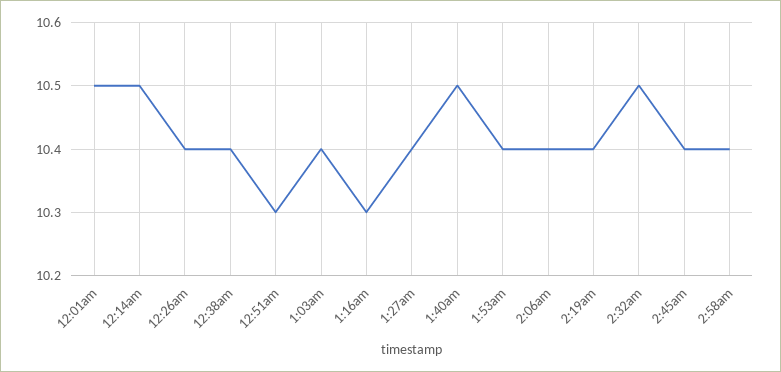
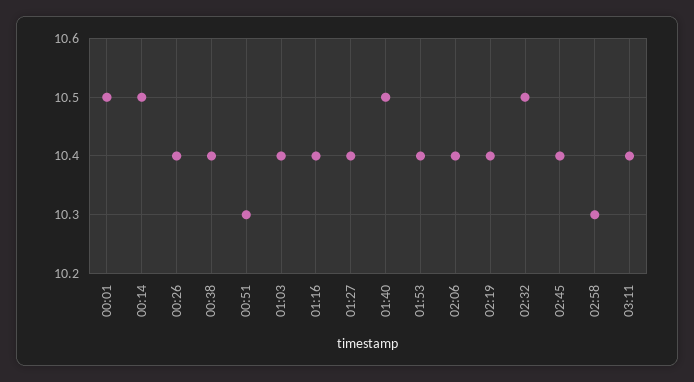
1:16am: 10.3 -> 10.4
2:58am: 10.4 -> 10.3
03:11: none -> 10.4

